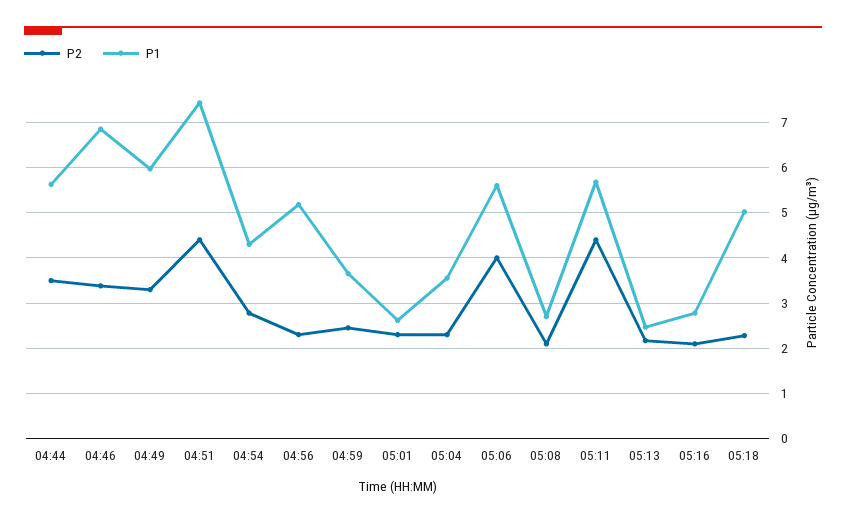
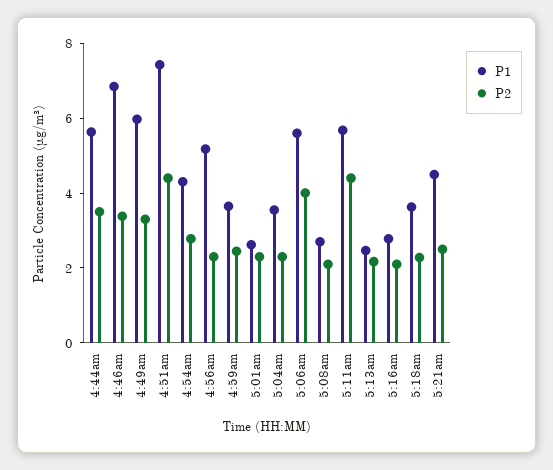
P1, 05:18: 5 -> 3.5
P1, 5:21am: none -> 4.5
P2, 5:21am: none -> 2.5

